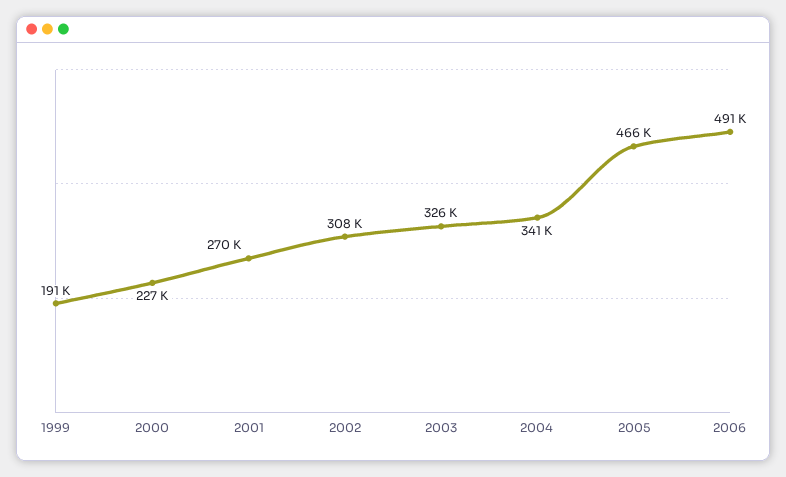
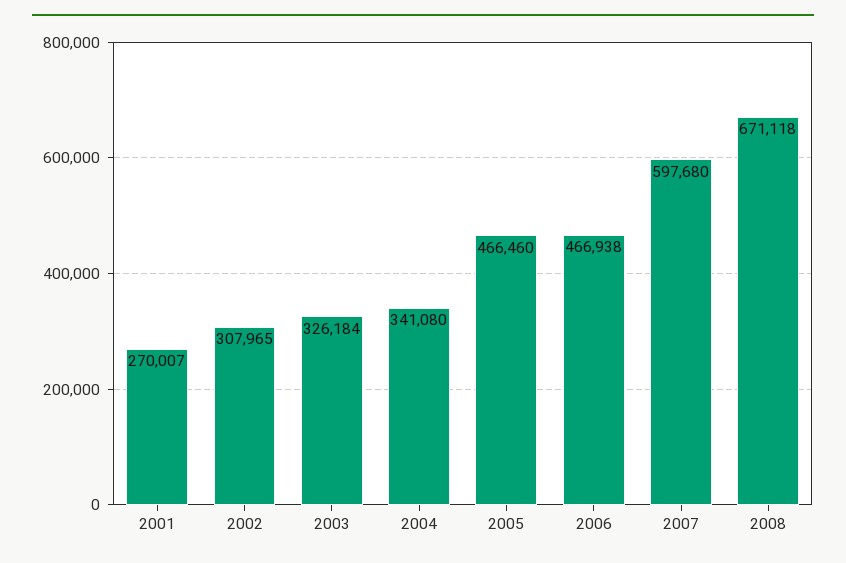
1999: 191000 -> none
2000: 227000 -> none
2006: 491000 -> 466938
2007: none -> 597680
2008: none -> 671118

